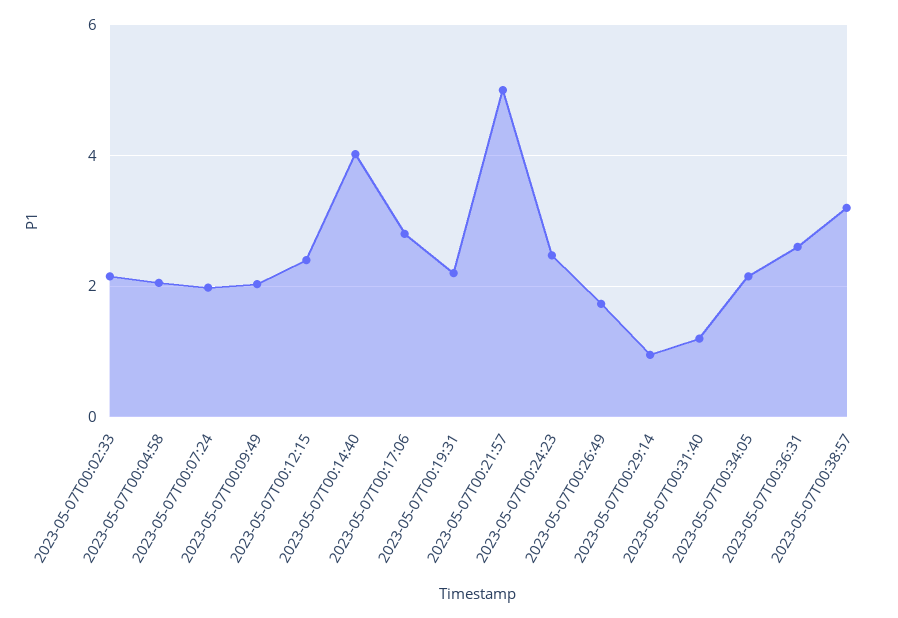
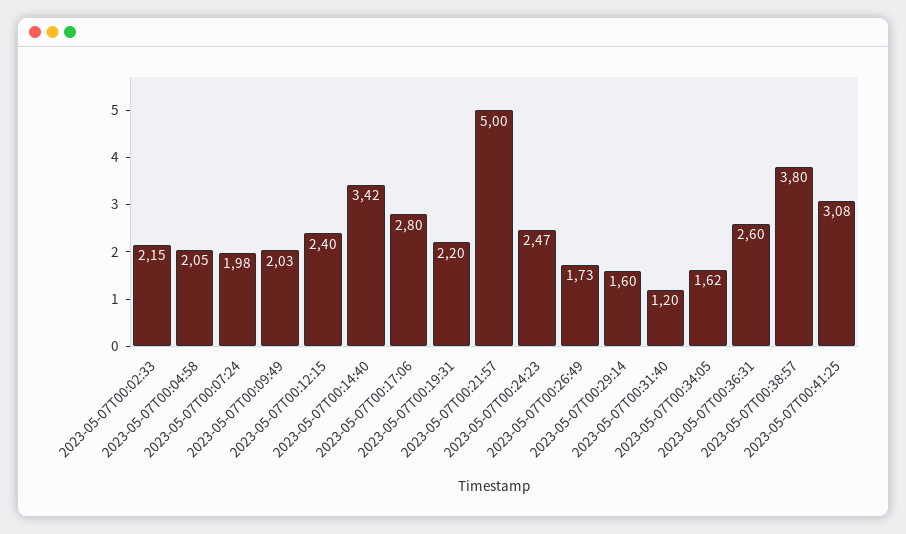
2023-05-07T00:14:40: 4 -> 3.42
2023-05-07T00:29:14: 1 -> 1.6
2023-05-07T00:34:05: 2.2 -> 1.62
2023-05-07T00:38:57: 3.2 -> 3.8
2023-05-07T00:41:25: none -> 3.08

